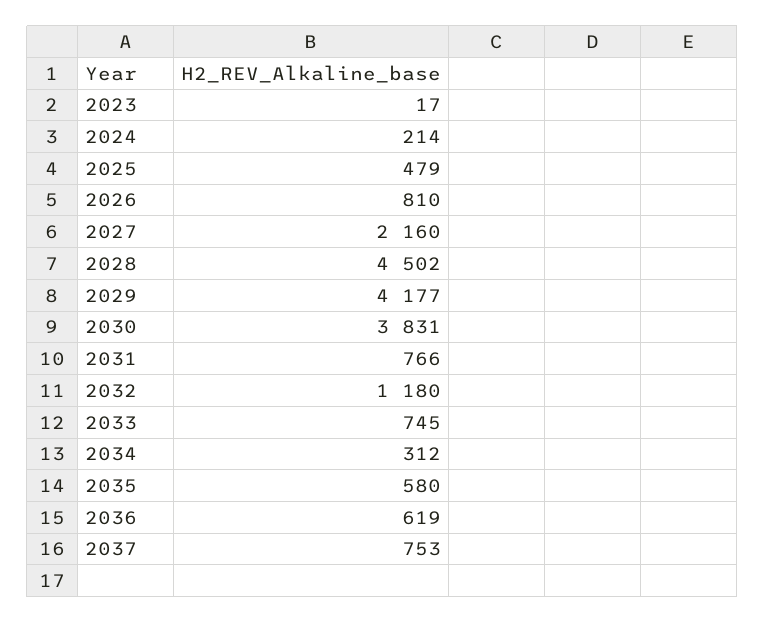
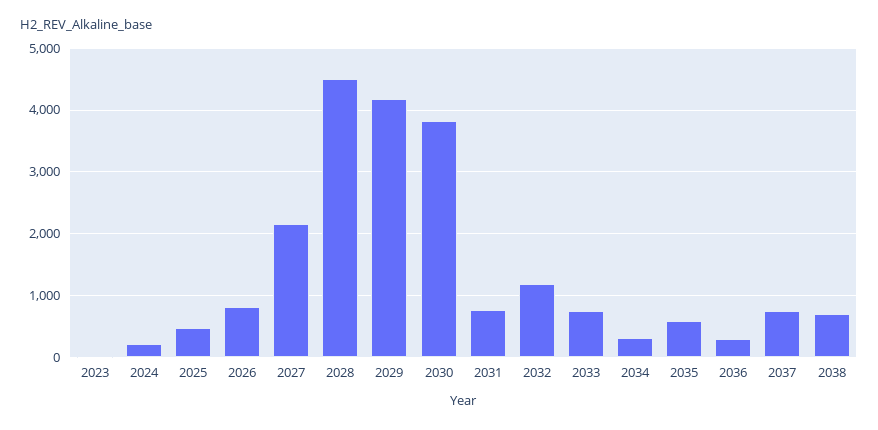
2036: 619 -> 300
2038: none -> 700

